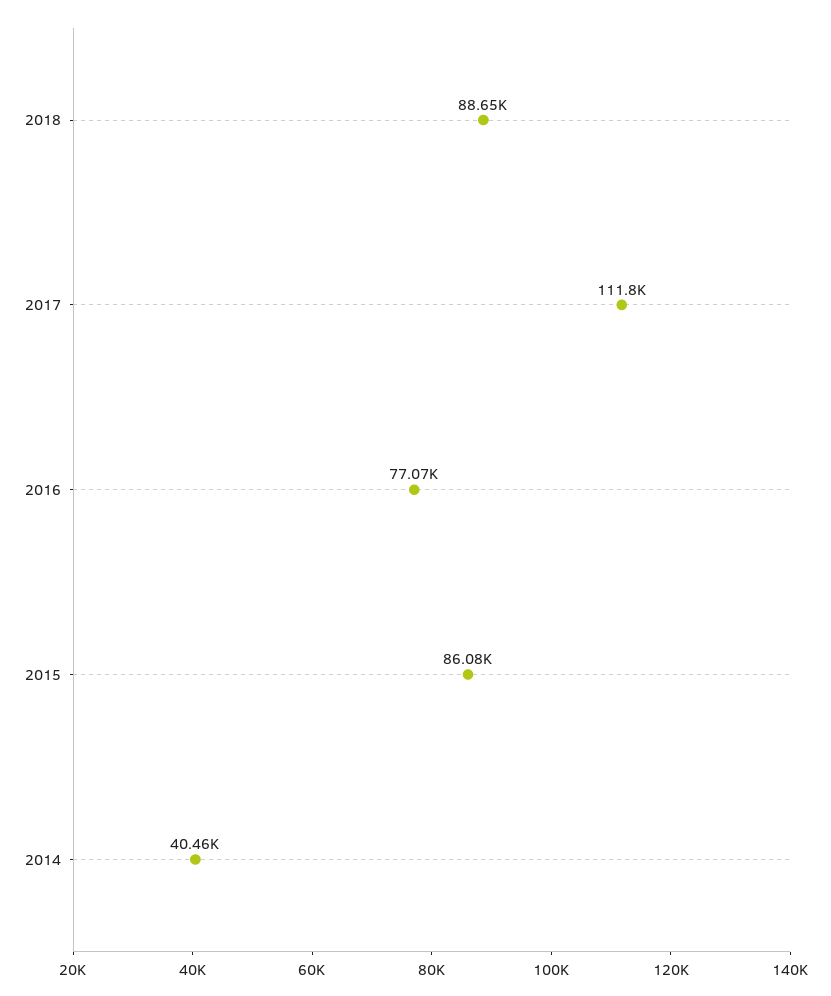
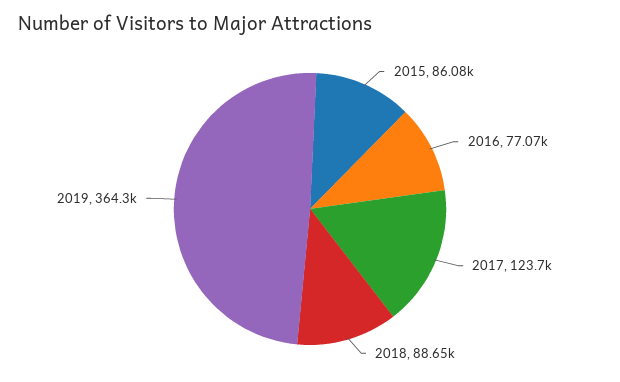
2017: 111800 -> 123700
2014: 40460 -> none
2019: none -> 364300

